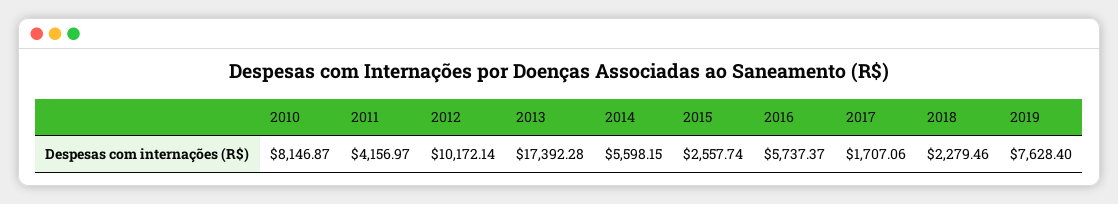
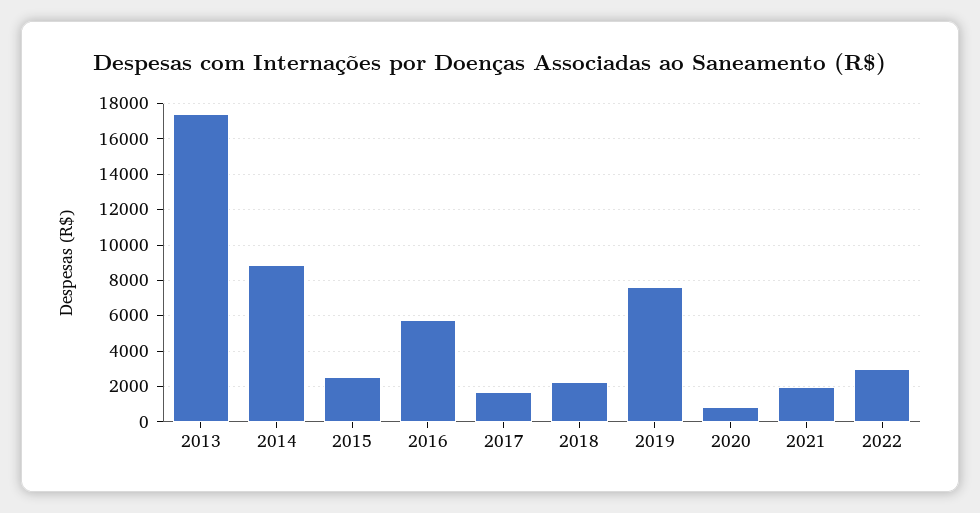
2010: 8146.87 -> none
2011: 4156.97 -> none
2012: 10172.14 -> none
2014: 5598.15 -> 9000
2020: none -> 1000
2021: none -> 2000
2022: none -> 3000

